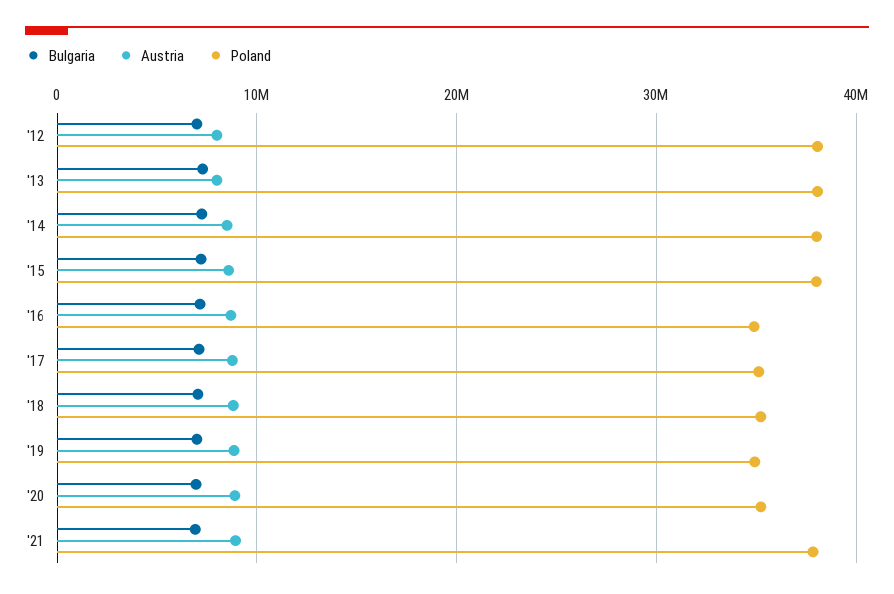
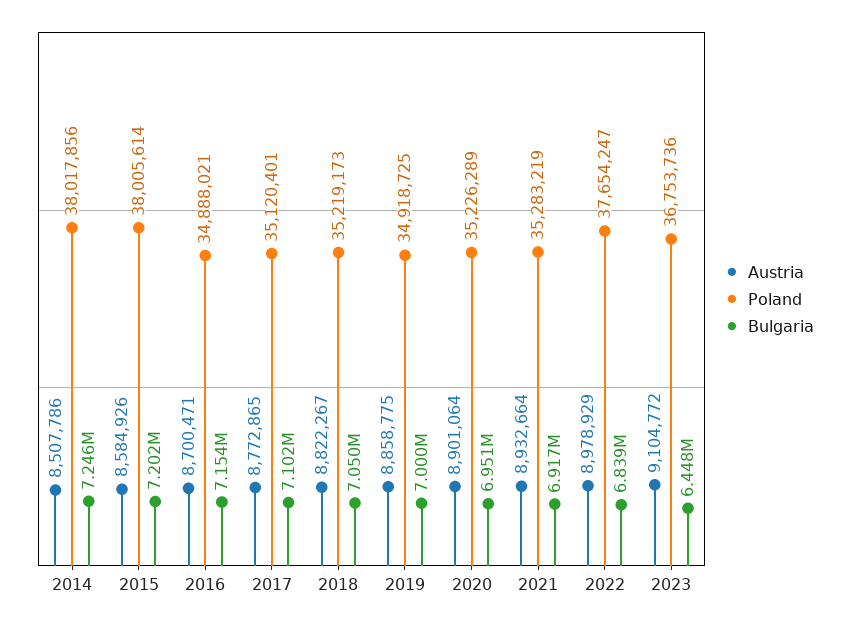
Bulgaria, '12: 7000000 -> none
Austria, '12: 8000000 -> none
Poland, '12: 38000000 -> none
Bulgaria, '13: 7000000 -> none
Austria, '13: 8000000 -> none
Poland, '13: 38000000 -> none
Poland, '21: 38000000 -> 35283219
Austria, 2022: none -> 8978929
Poland, 2022: none -> 37654247
Bulgaria, 2022: none -> 6839000
Austria, 2023: none -> 9104772
Poland, 2023: none -> 36753736
Bulgaria, 2023: none -> 6448000

